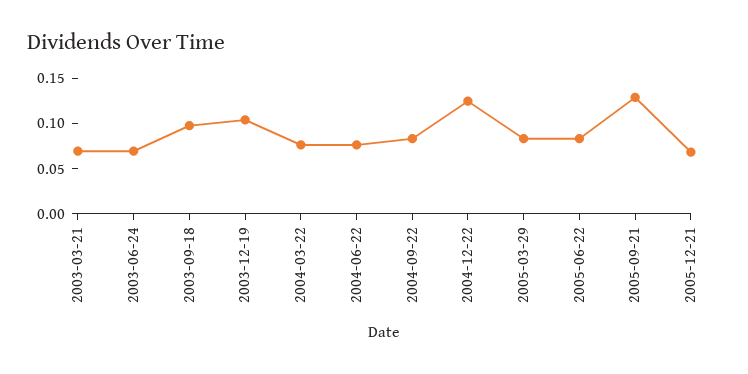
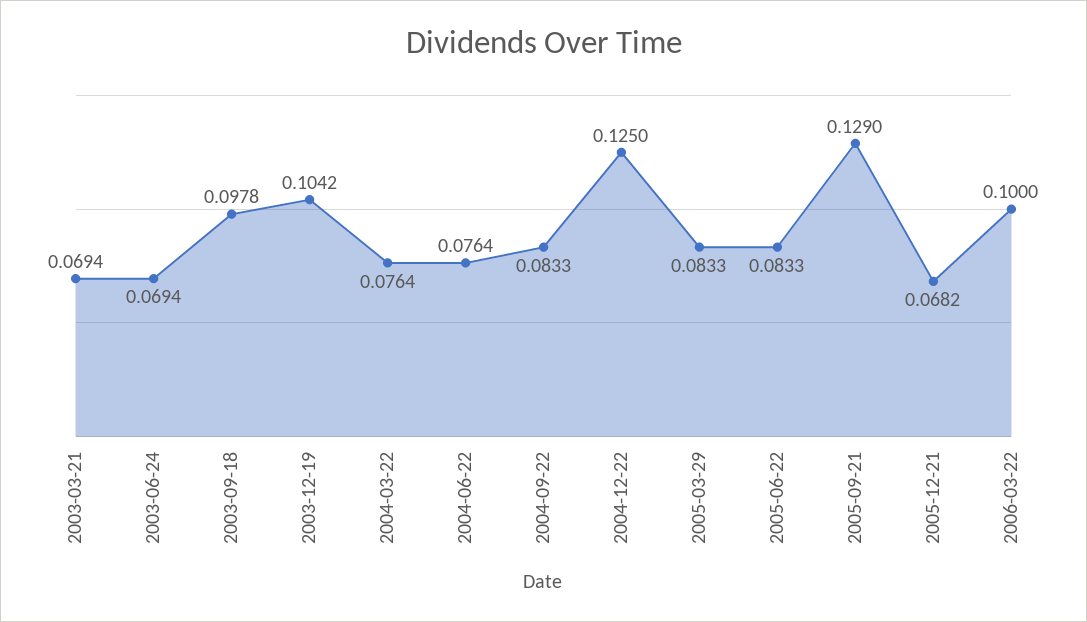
2006-03-22: none -> 0.1

